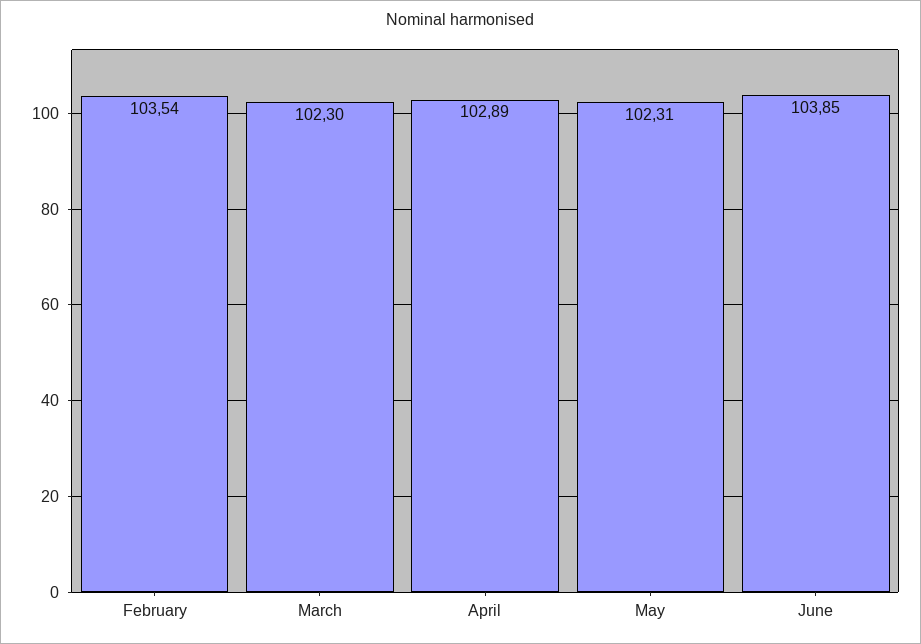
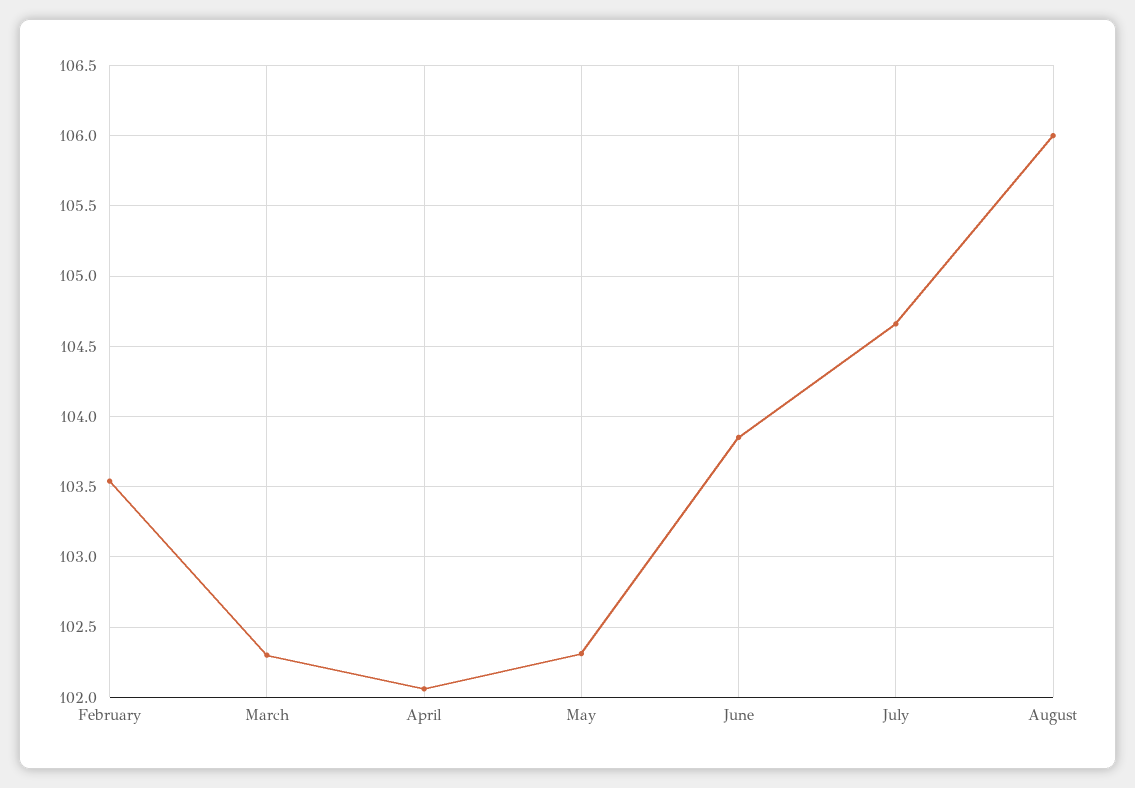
April: 102.89 -> 102.05
July: none -> 104.65
August: none -> 106

